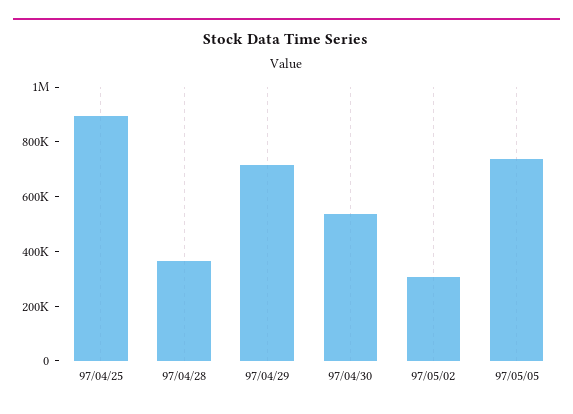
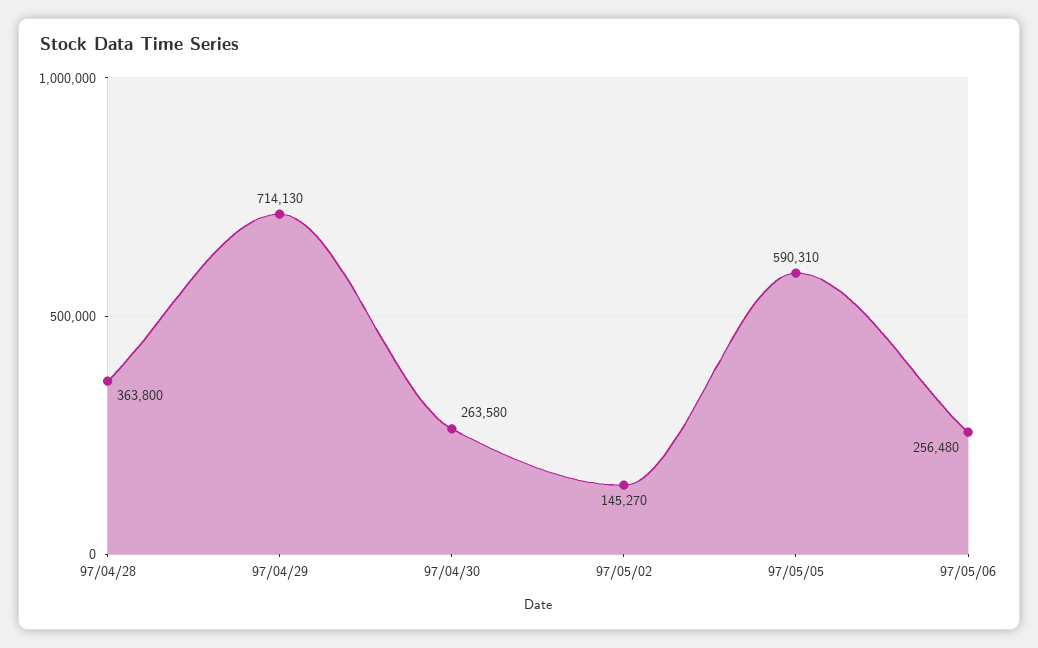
97/04/25: 900000 -> none
97/04/30: 550000 -> 263580
97/05/02: 300000 -> 145270
97/05/05: 750000 -> 590310
97/05/06: none -> 256480

